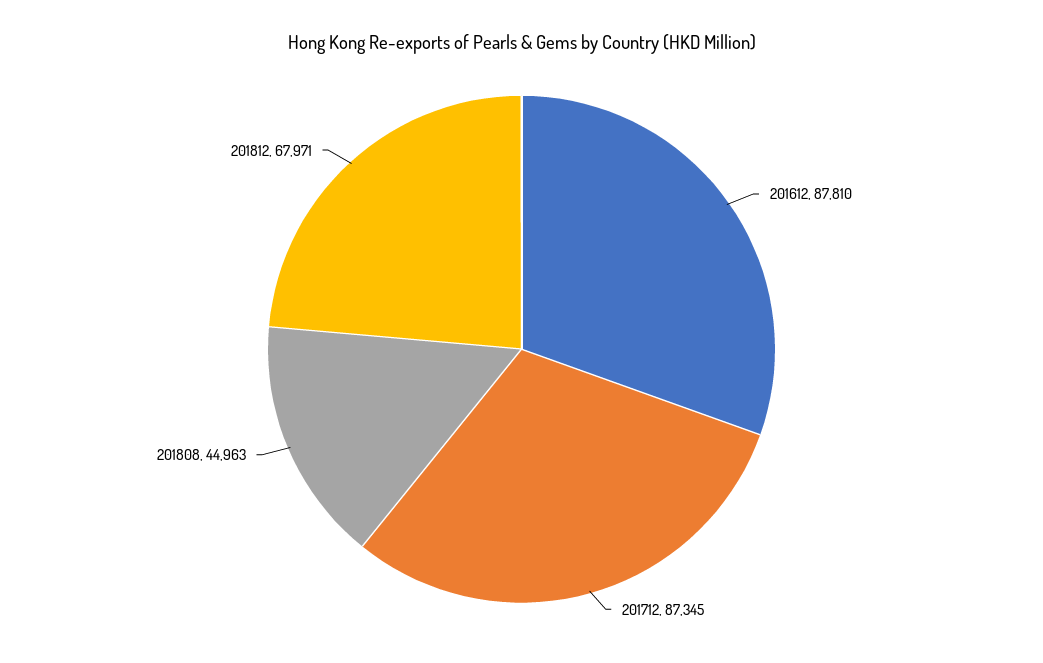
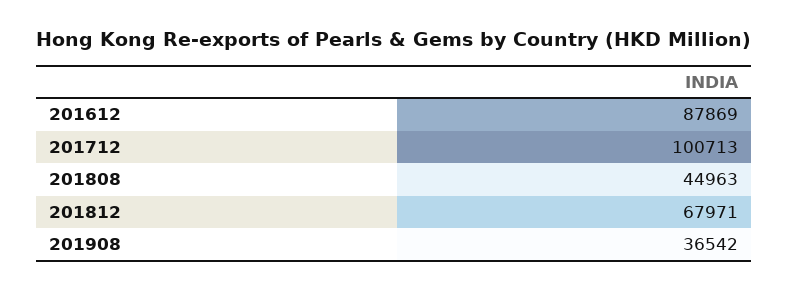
201612: 87810 -> 87869
201712: 87345 -> 100713
201908: none -> 36542

